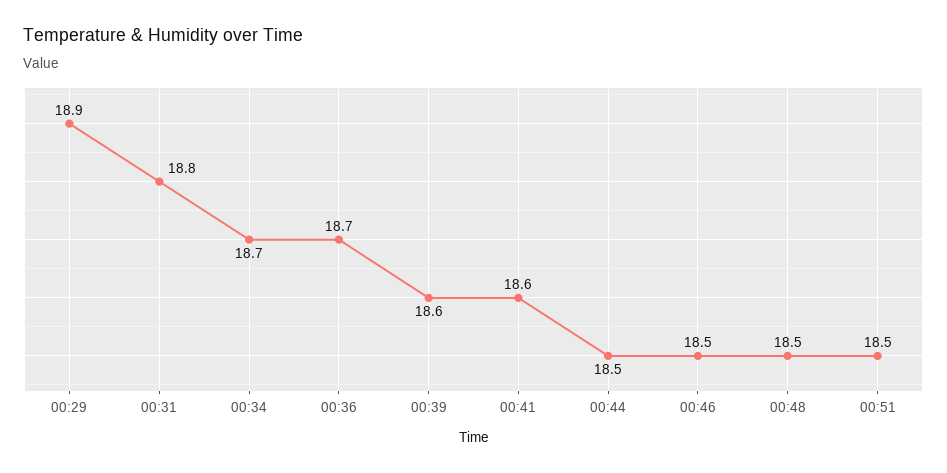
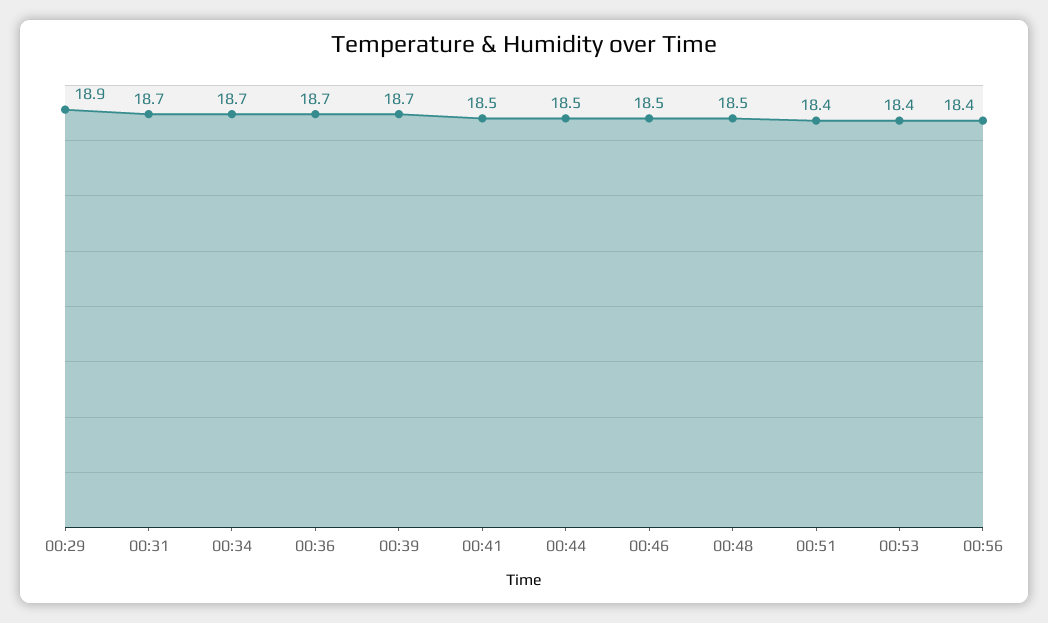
00:31: 18.8 -> 18.7
00:39: 18.6 -> 18.7
00:41: 18.6 -> 18.5
00:51: 18.5 -> 18.4
00:53: none -> 18.4
00:56: none -> 18.4

